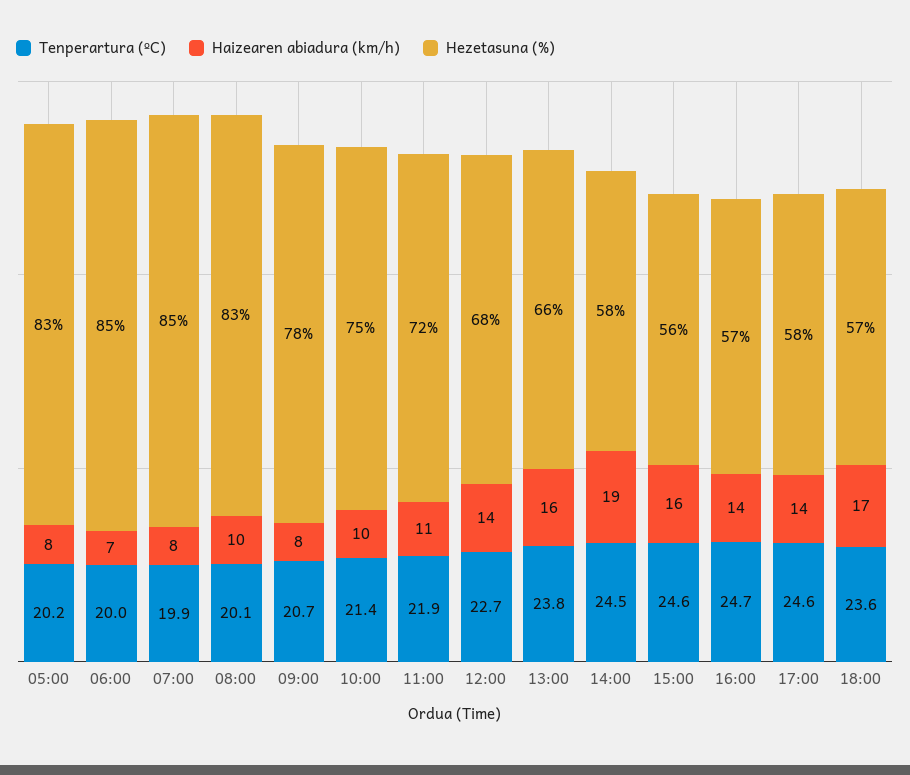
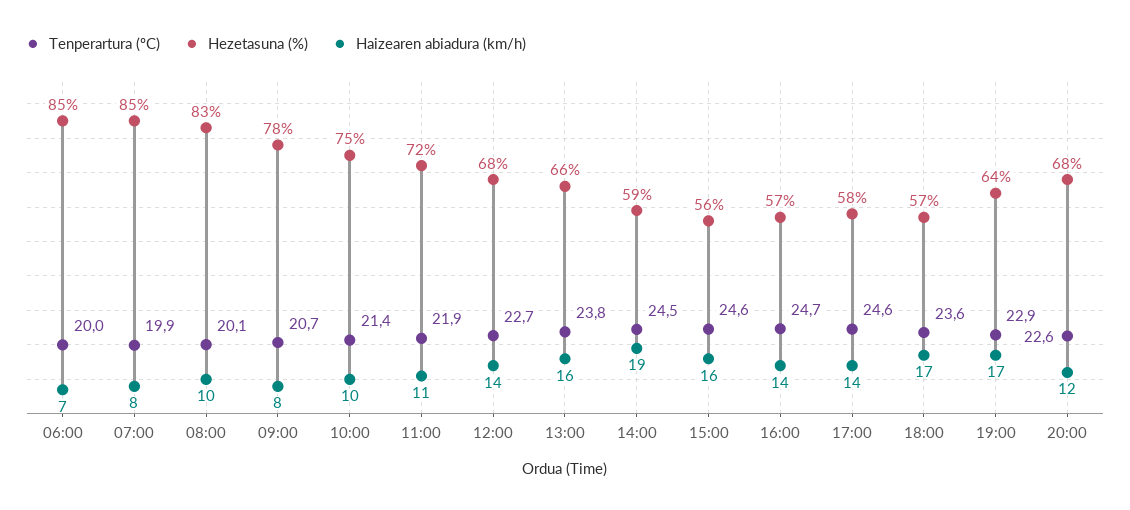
Tenperartura (ºC), 05:00: 20.2 -> none
Haizearen abiadura (km/h), 05:00: 8 -> none
Hezetasuna (%), 05:00: 83 -> none
Hezetasuna (%), 14:00: 58 -> 59
Tenperartura (ºC), 19:00: none -> 22.9
Hezetasuna (%), 19:00: none -> 64
Haizearen abiadura (km/h), 19:00: none -> 17
Tenperartura (ºC), 20:00: none -> 22.6
Hezetasuna (%), 20:00: none -> 68
Haizearen abiadura (km/h), 20:00: none -> 12

